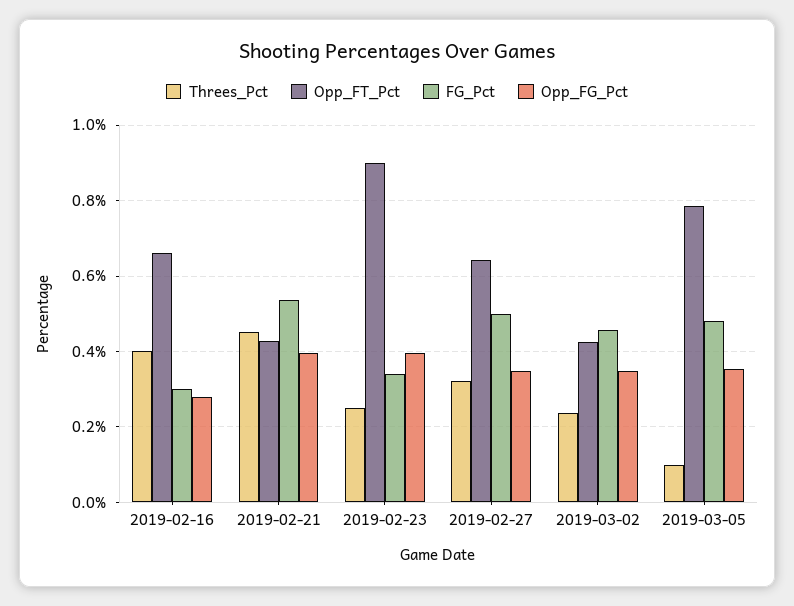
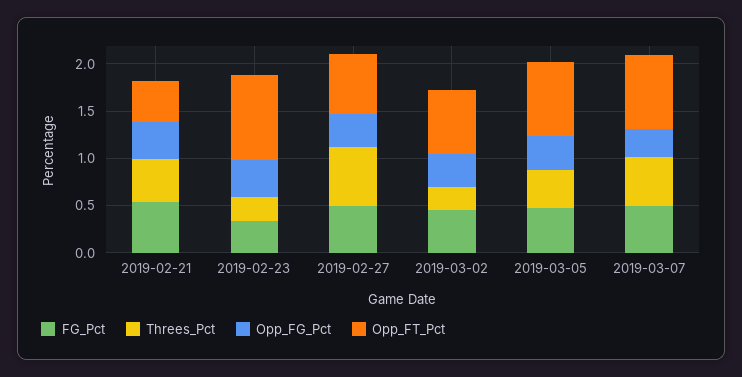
Threes_Pct, 2019-02-16: 0.4 -> none
Opp_FT_Pct, 2019-02-16: 0.66 -> none
FG_Pct, 2019-02-16: 0.3 -> none
Opp_FG_Pct, 2019-02-16: 0.28 -> none
Threes_Pct, 2019-02-27: 0.32 -> 0.6
Opp_FT_Pct, 2019-03-02: 0.42 -> 0.7
Threes_Pct, 2019-03-05: 0.1 -> 0.4
FG_Pct, 2019-03-07: none -> 0.5
Threes_Pct, 2019-03-07: none -> 0.5
Opp_FG_Pct, 2019-03-07: none -> 0.3
Opp_FT_Pct, 2019-03-07: none -> 0.8

